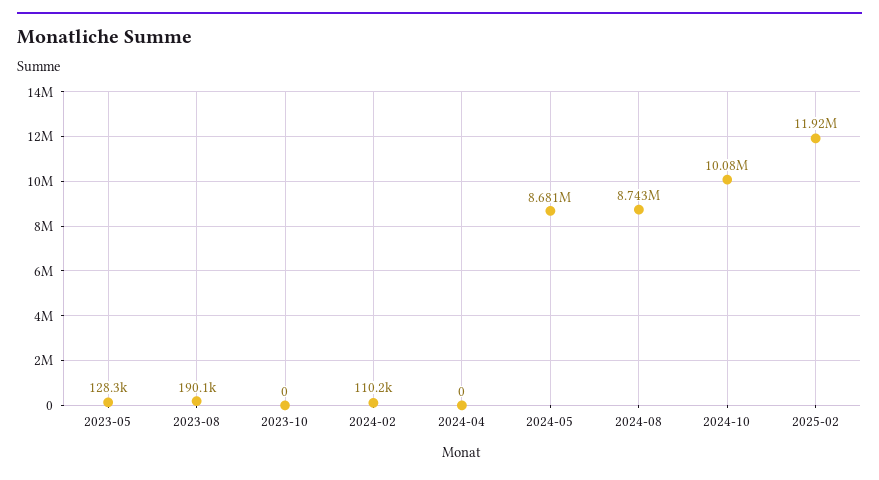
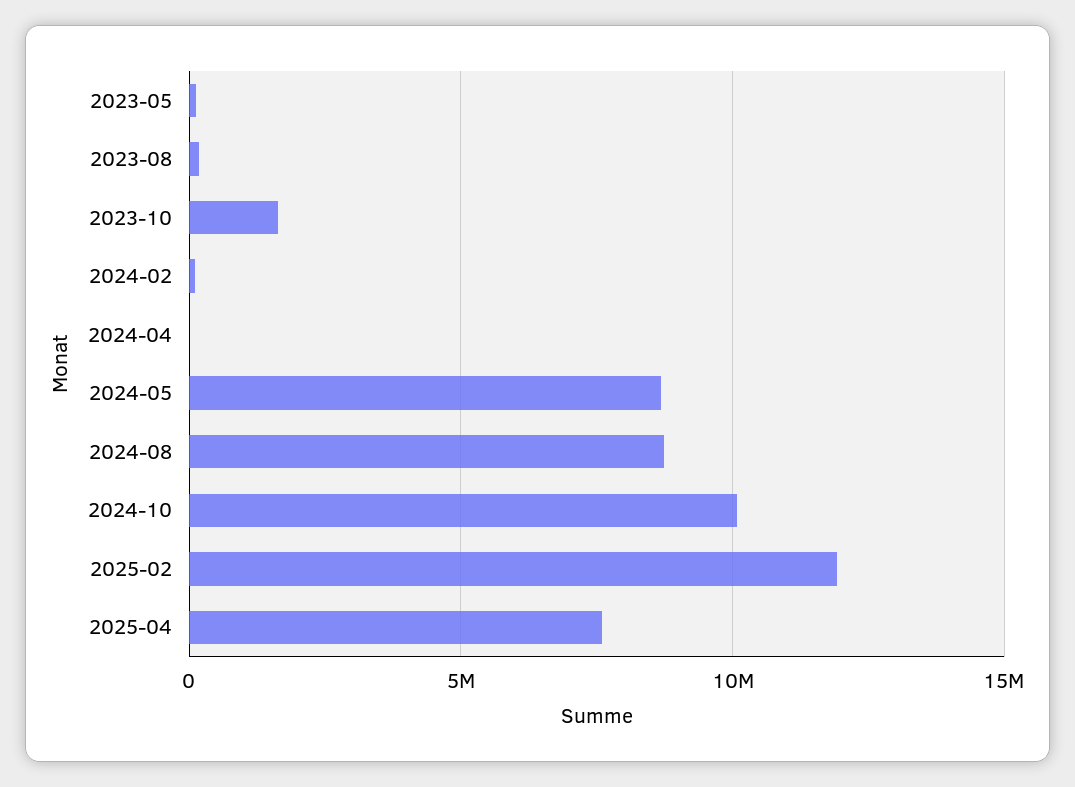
2023-10: 0 -> 1500000
2025-04: none -> 7500000

